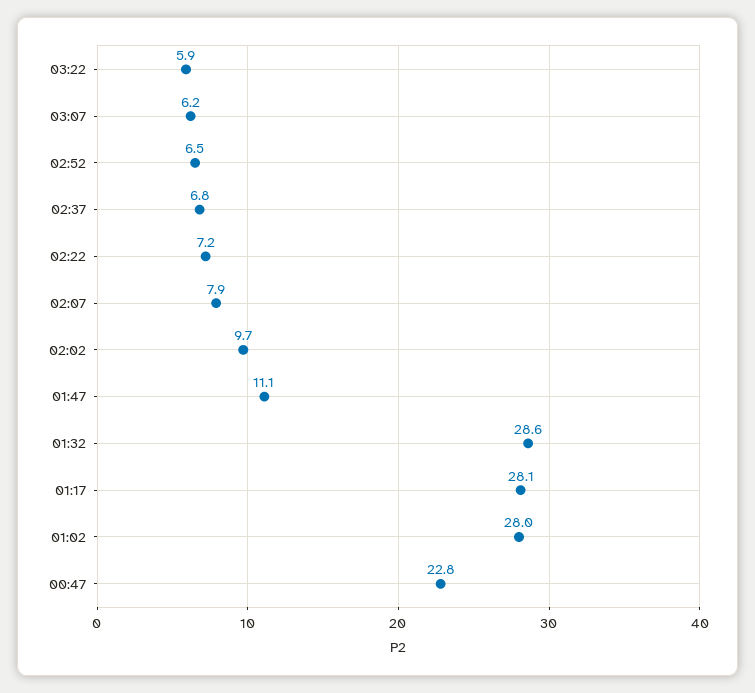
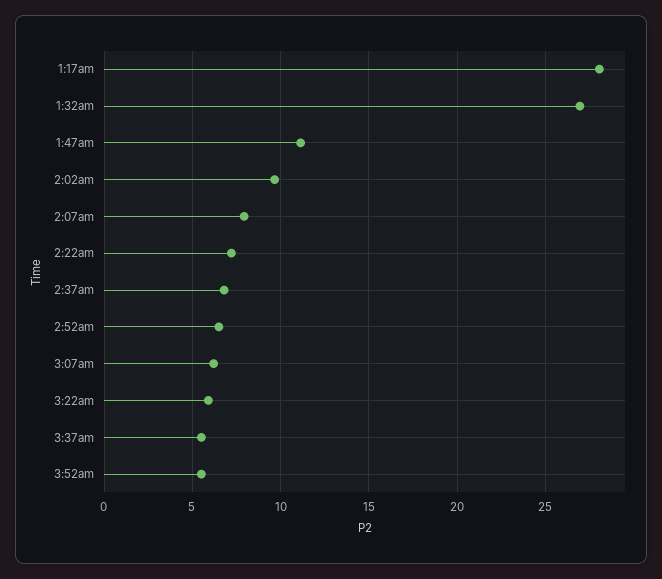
01:32: 28.6 -> 27
01:02: 28 -> none
00:47: 22.8 -> none
3:37am: none -> 5.5
3:52am: none -> 5.5

